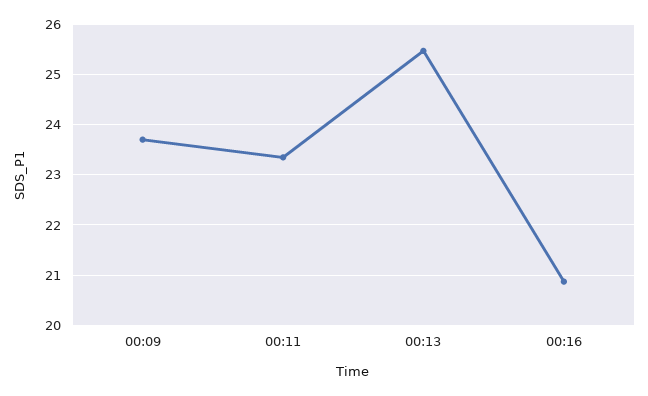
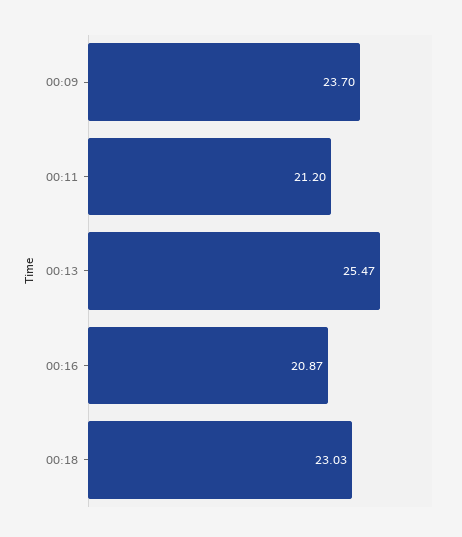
00:11: 23.4 -> 21.2
00:18: none -> 23.03

